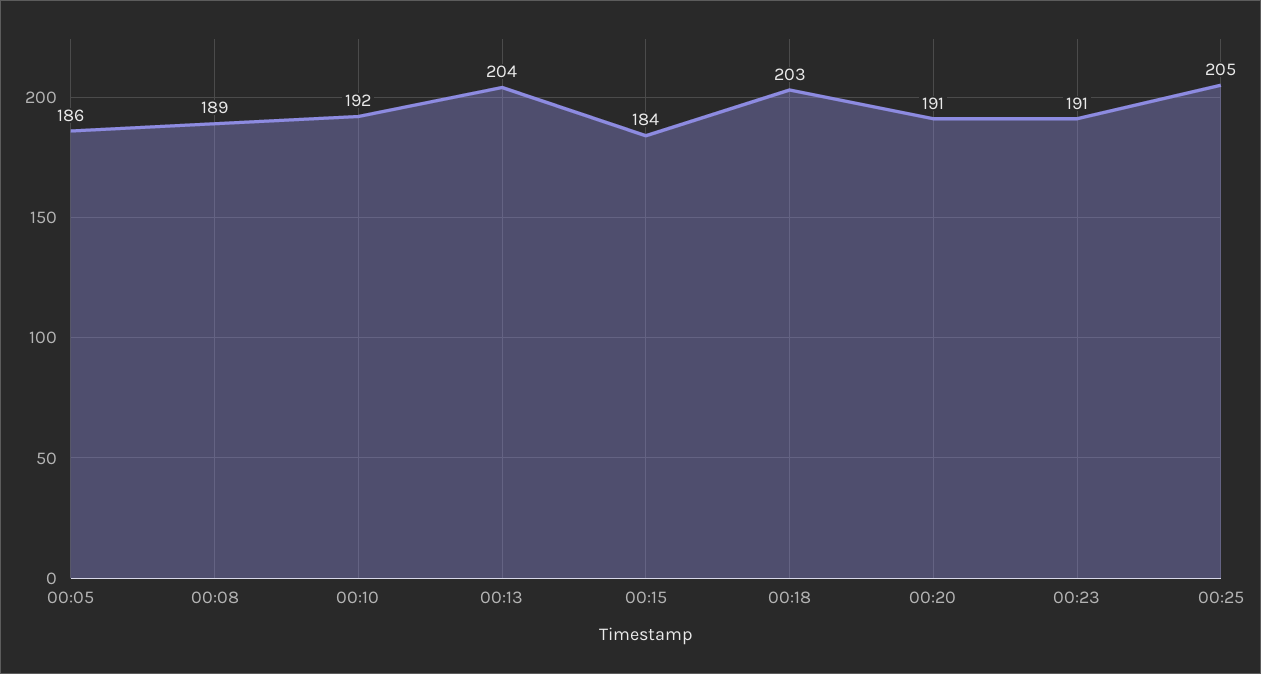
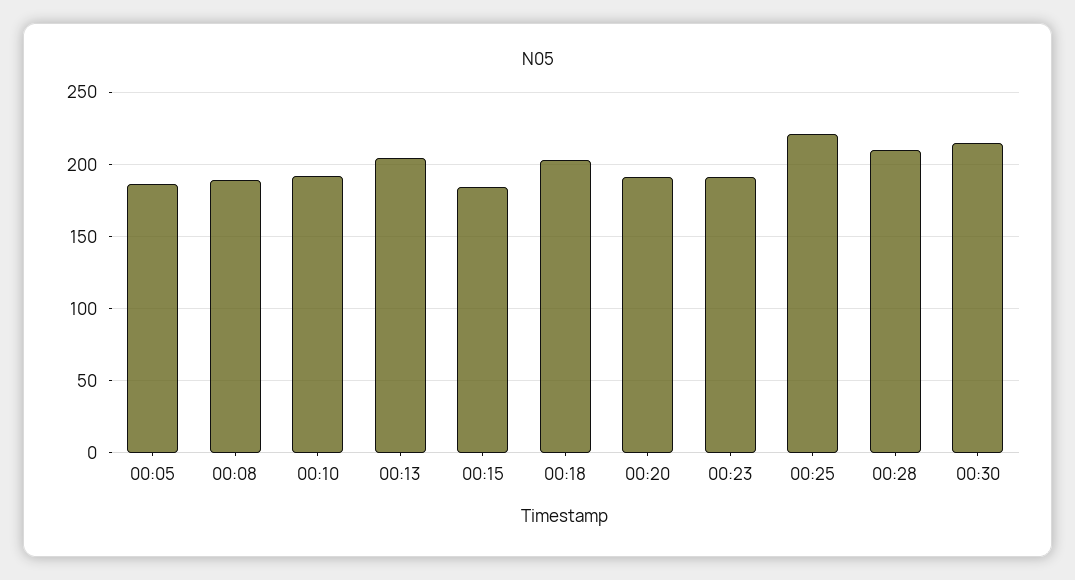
00:25: 205 -> 220
00:28: none -> 210
00:30: none -> 215

